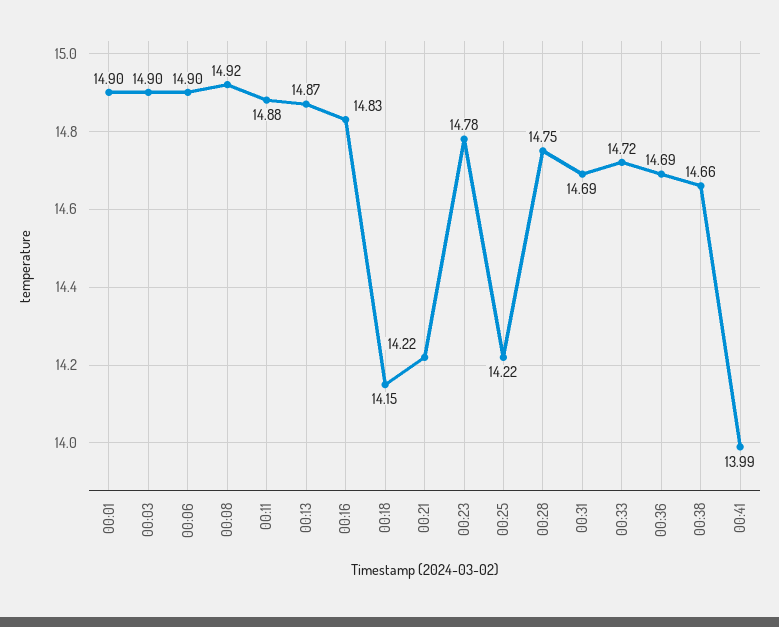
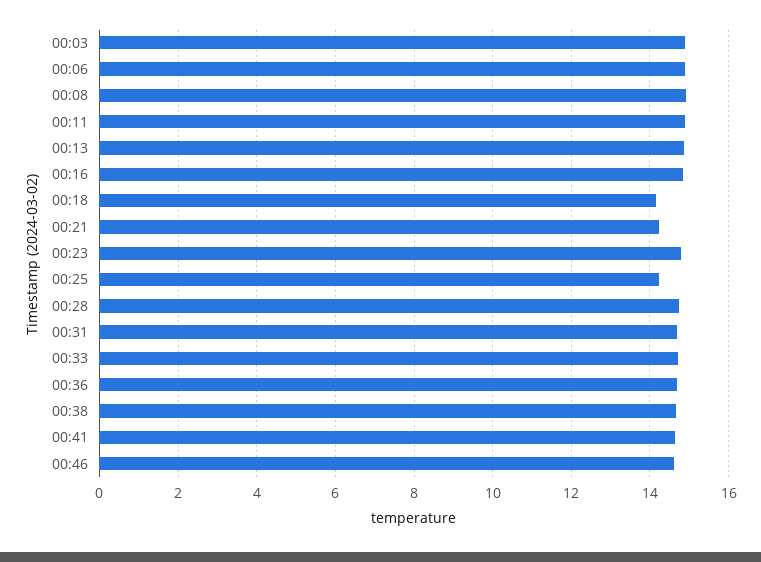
00:01: 14.9 -> none
00:41: 13.99 -> 14.6
00:46: none -> 14.6

